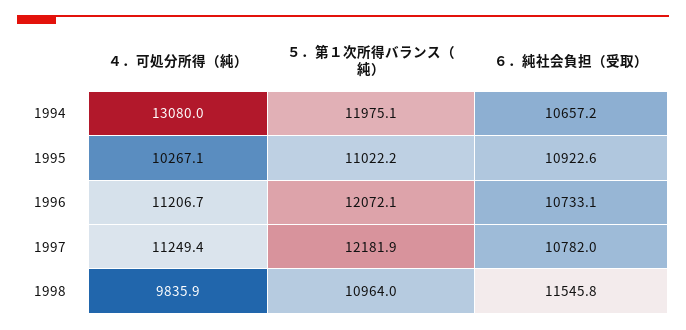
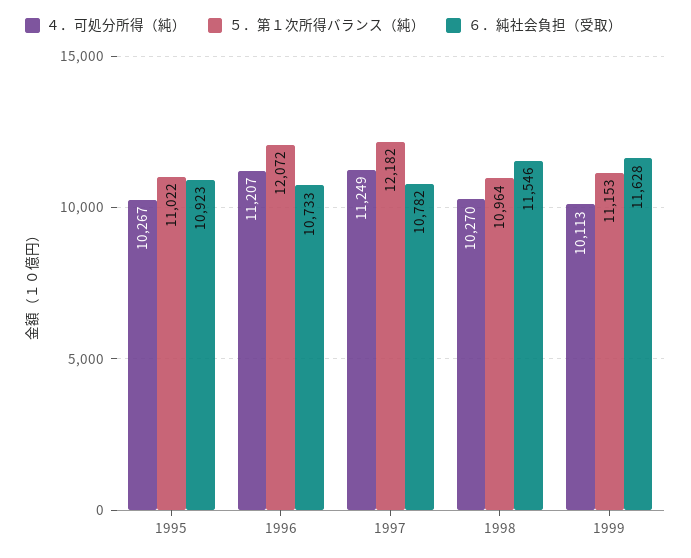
４．可処分所得（純）, 1994: 13080 -> none
５．第１次所得バランス（純）, 1994: 11975.1 -> none
６．純社会負担（受取）, 1994: 10657.2 -> none
４．可処分所得（純）, 1998: 9835.9 -> 10270
４．可処分所得（純）, 1999: none -> 10113
５．第１次所得バランス（純）, 1999: none -> 11153
６．純社会負担（受取）, 1999: none -> 11628

